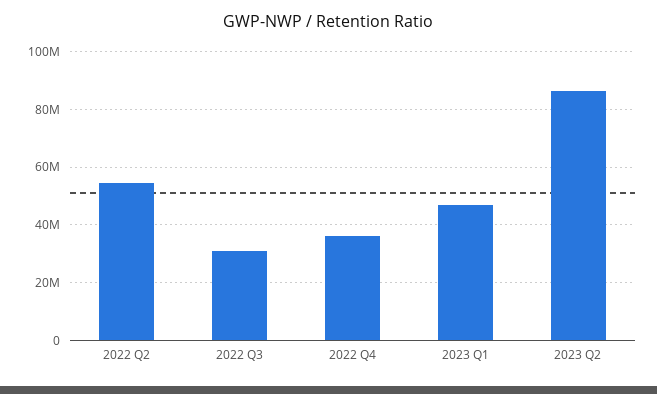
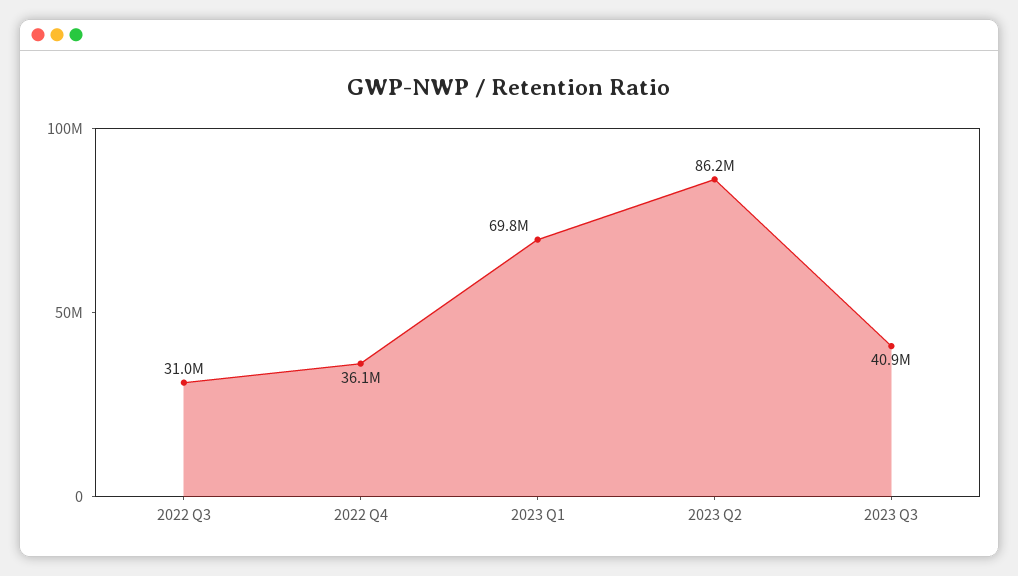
2022 Q2: 55000000 -> none
2023 Q1: 47500000 -> 69800000
2023 Q3: none -> 40900000

